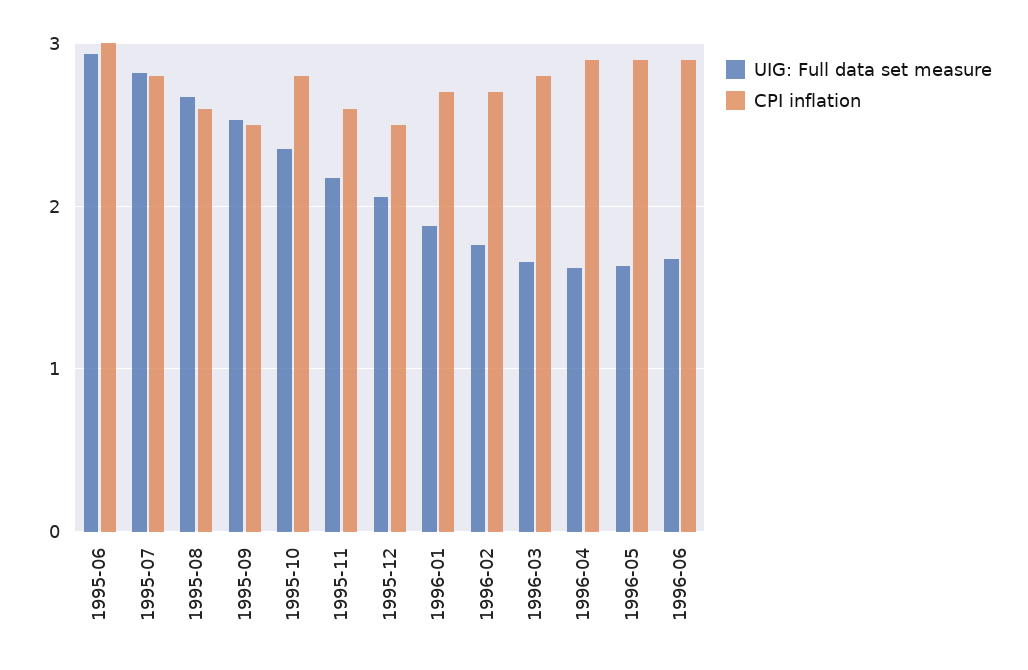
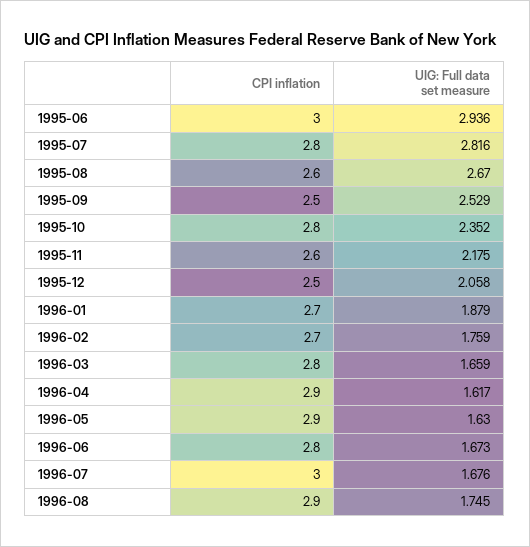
CPI inflation, 1996-06: 2.9 -> 2.8
CPI inflation, 1996-07: none -> 3
UIG: Full data set measure, 1996-07: none -> 1.676
CPI inflation, 1996-08: none -> 2.9
UIG: Full data set measure, 1996-08: none -> 1.745

